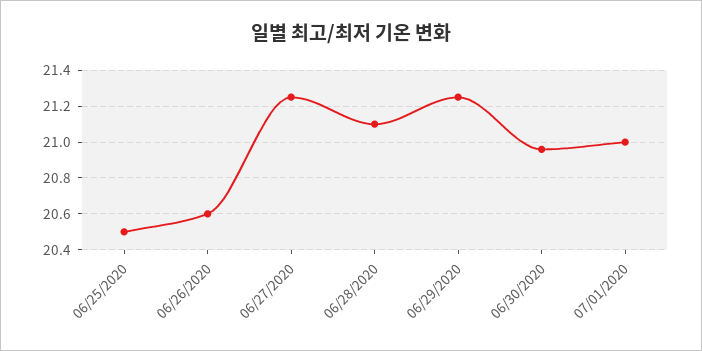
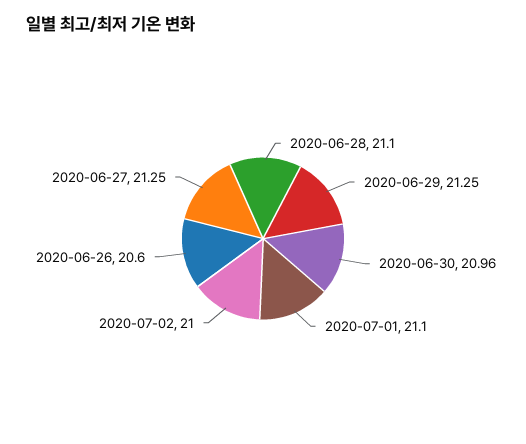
06/25/2020: 20.5 -> none
07/01/2020: 21 -> 21.1
2020-07-02: none -> 21

